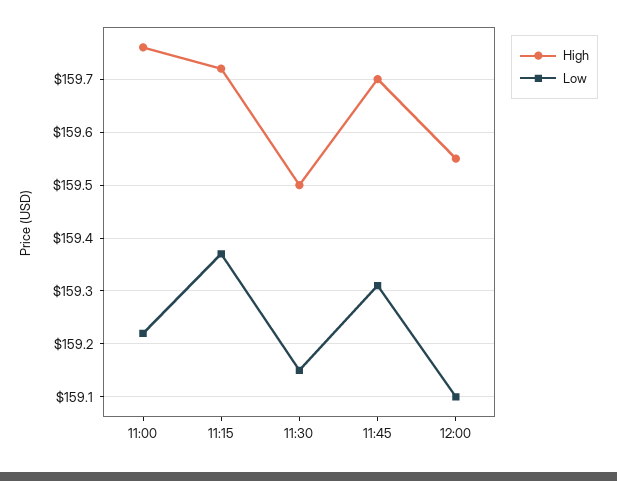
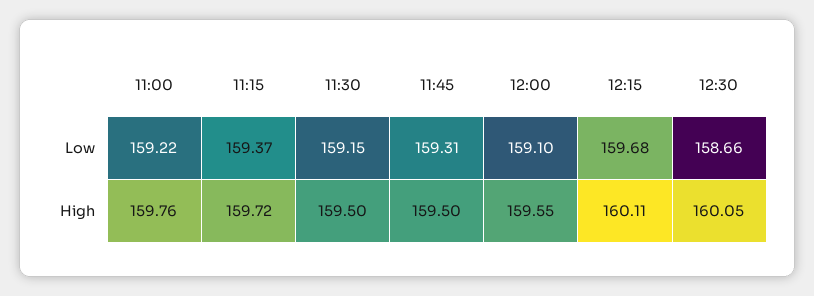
High, 11:45: 159.7 -> 159.5
Low, 12:15: none -> 159.68
Low, 12:30: none -> 158.66
High, 12:15: none -> 160.11
High, 12:30: none -> 160.05

